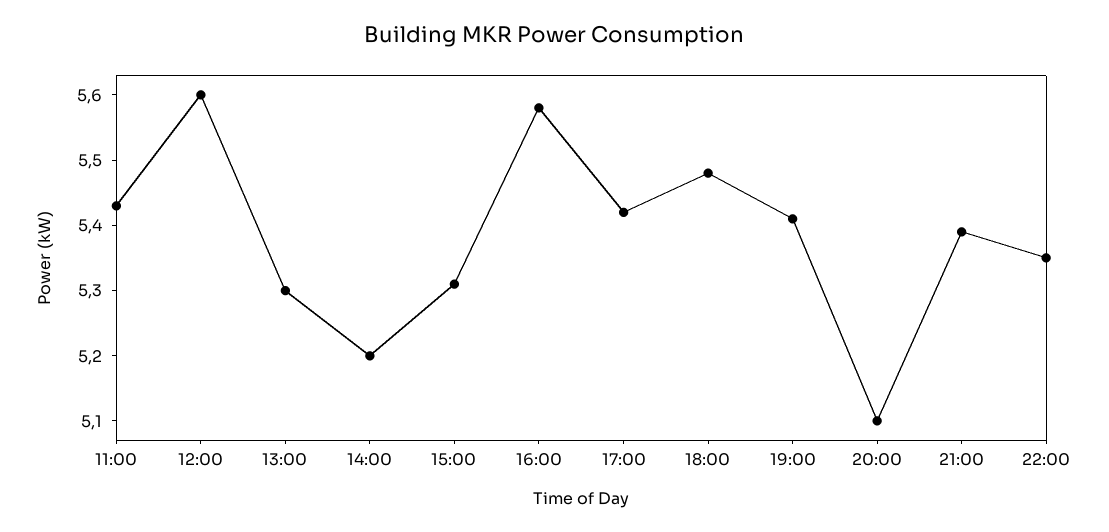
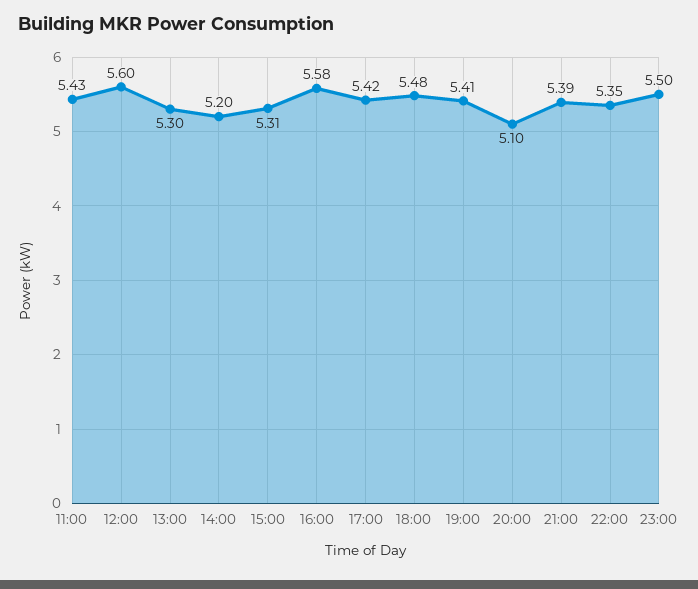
23:00: none -> 5.5

